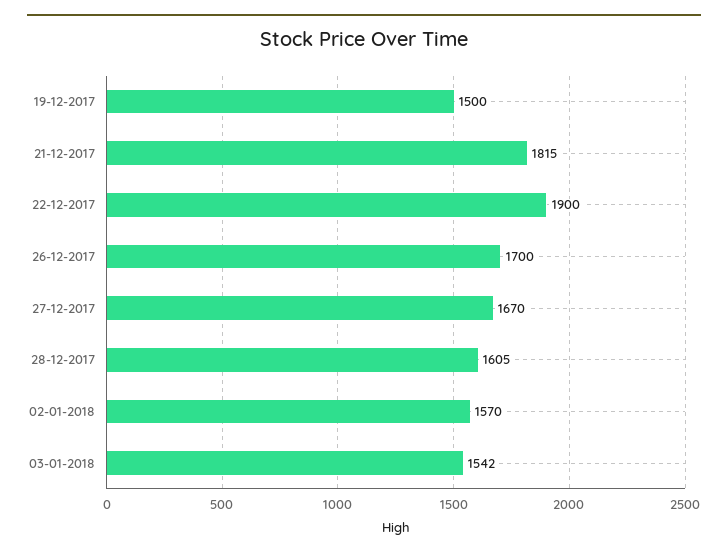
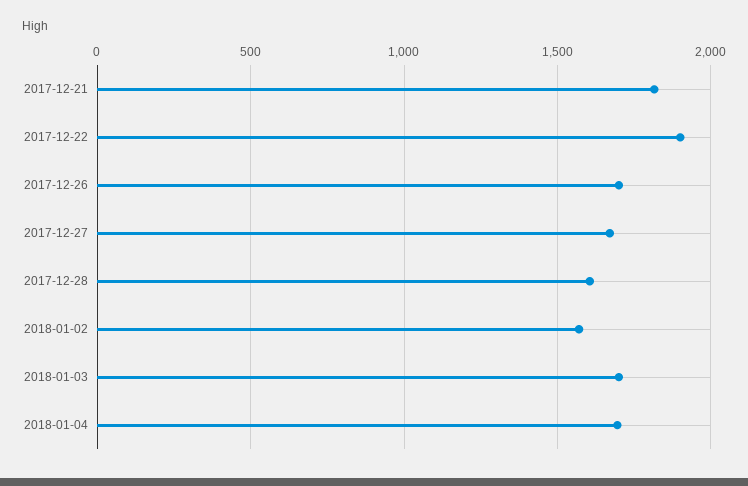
19-12-2017: 1500 -> none
03-01-2018: 1542 -> 1700
2018-01-04: none -> 1700

